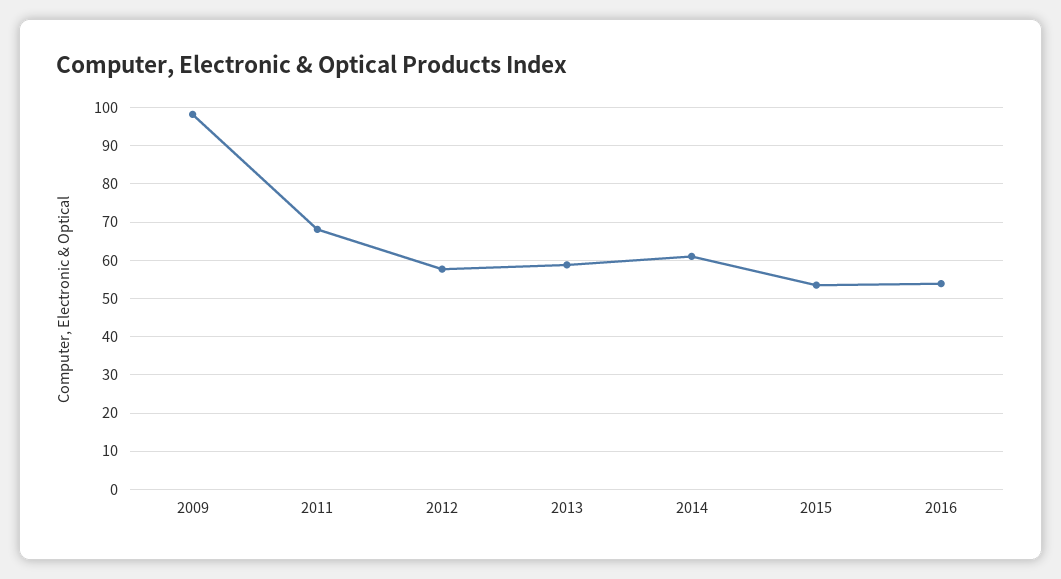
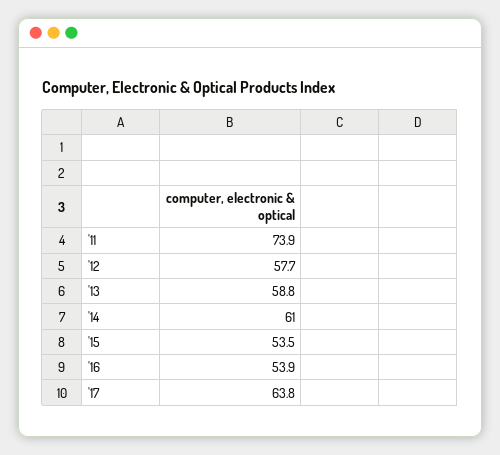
2009: 98 -> none
2011: 68 -> 73.9
'17: none -> 63.8

